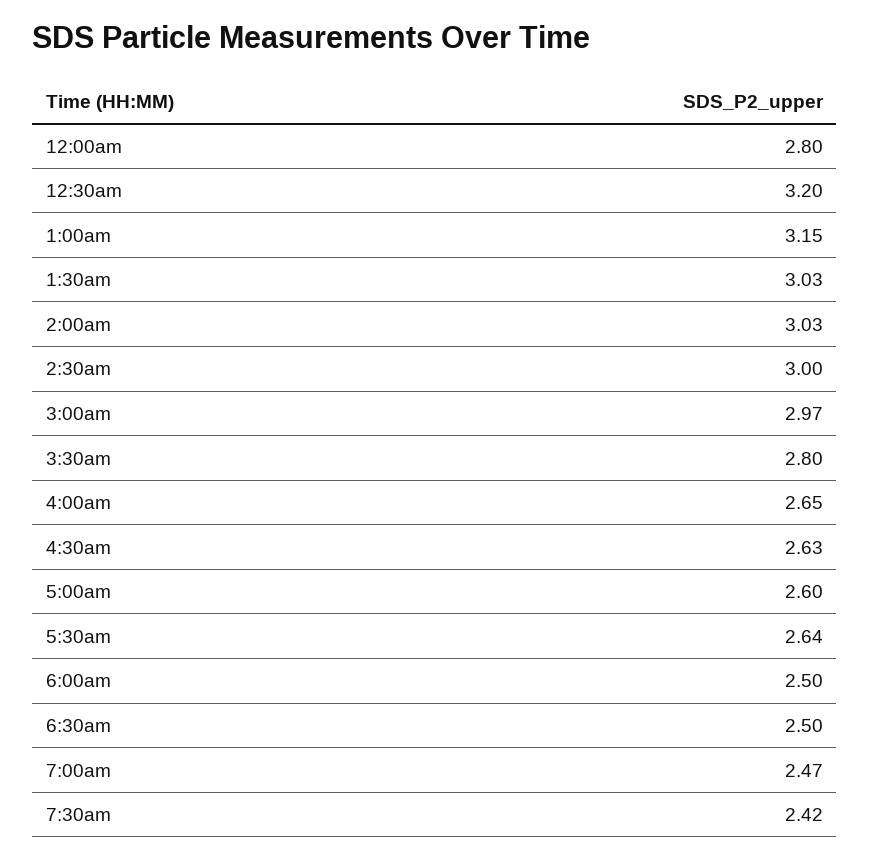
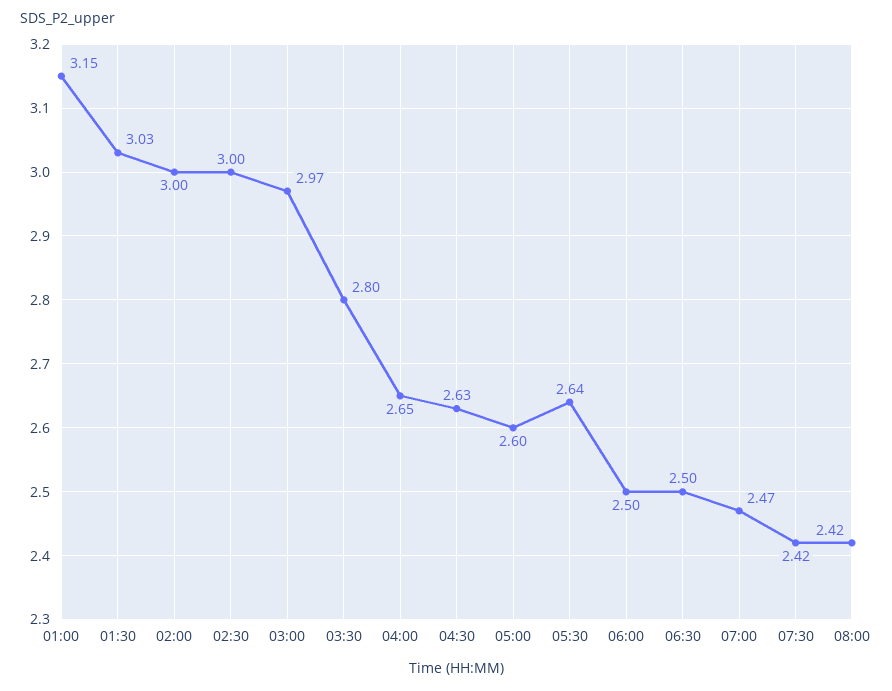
12:00am: 2.8 -> none
12:30am: 3.2 -> none
2:00am: 3.03 -> 3
08:00: none -> 2.42

